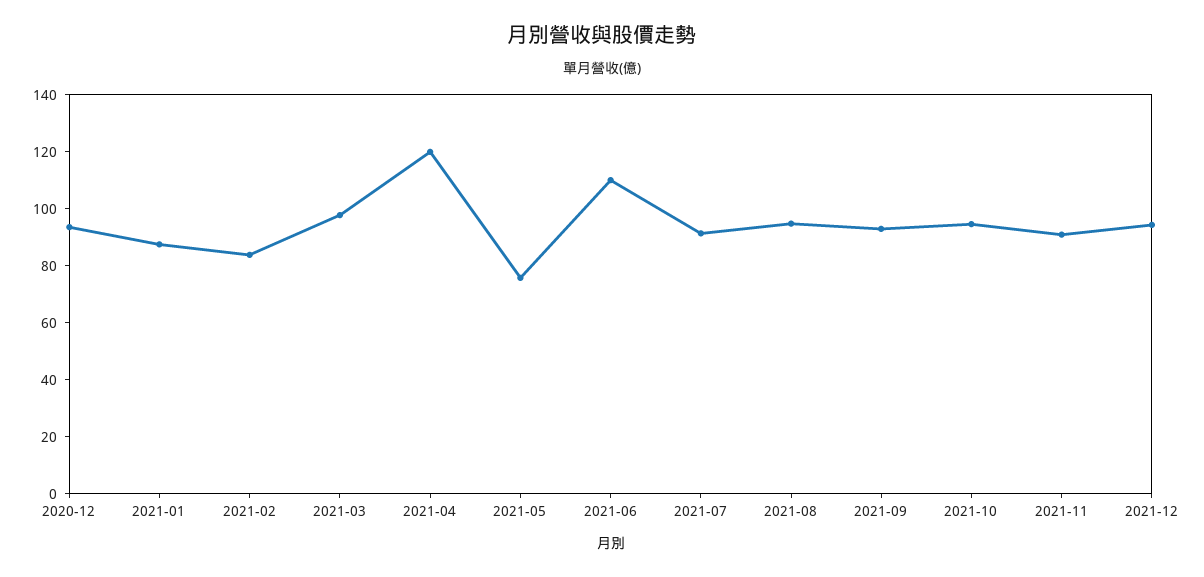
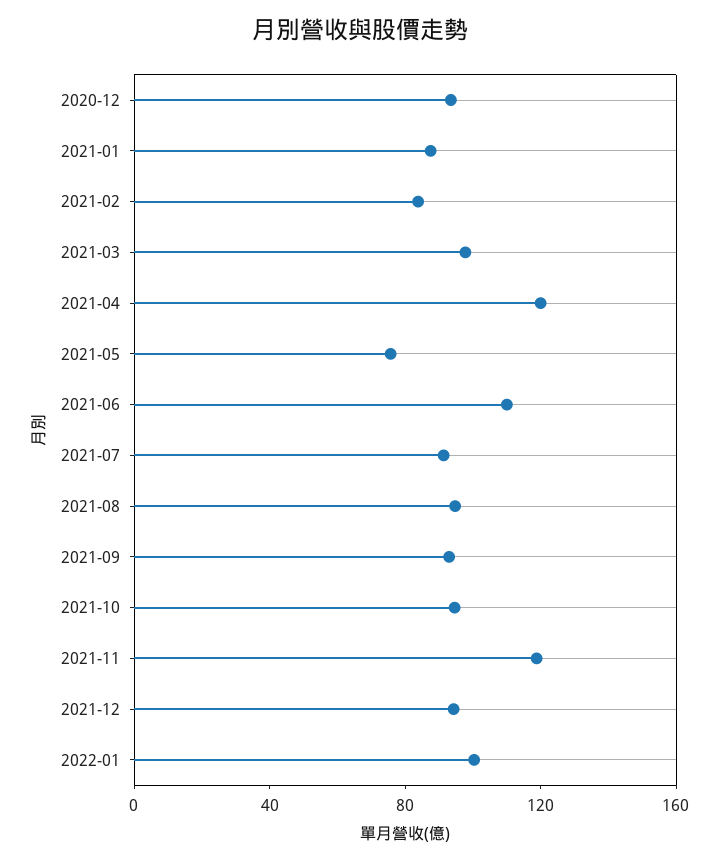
2021-11: 90 -> 120
2022-01: none -> 100

